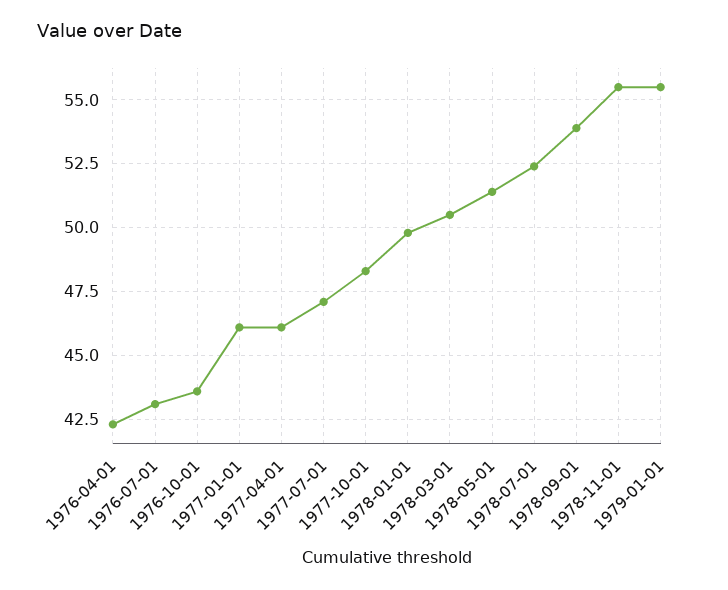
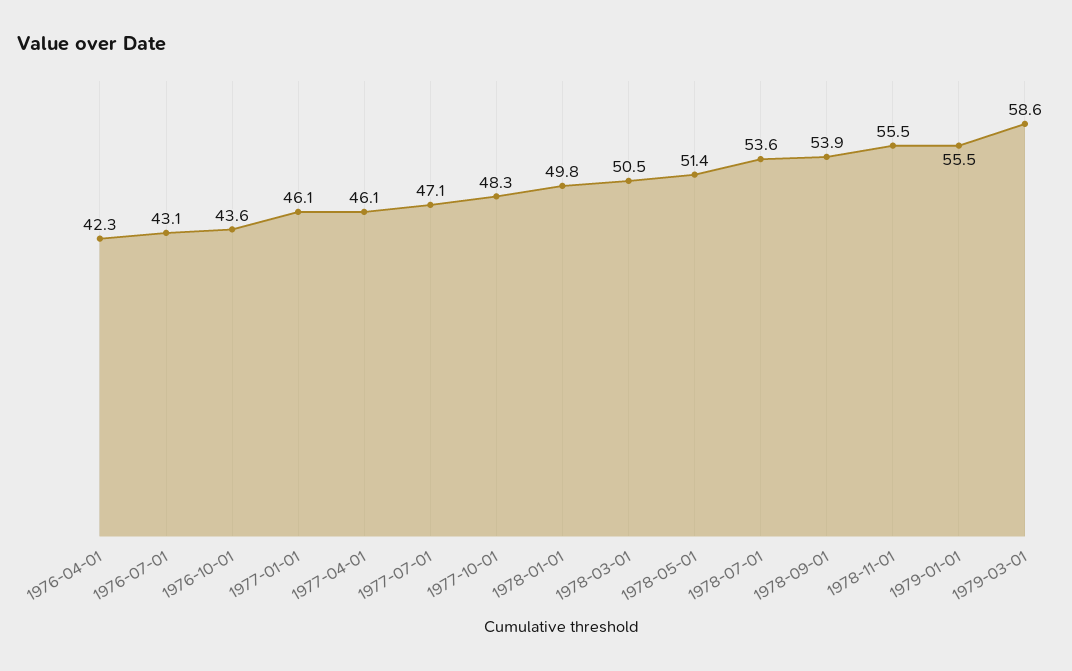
1978-07-01: 52.5 -> 53.6
1979-03-01: none -> 58.6

